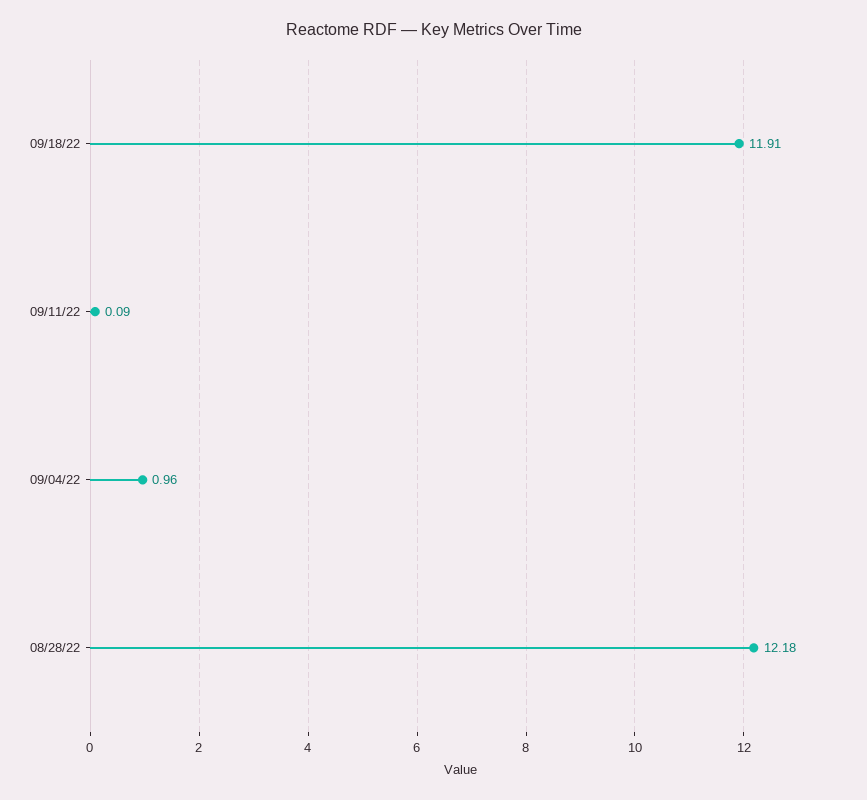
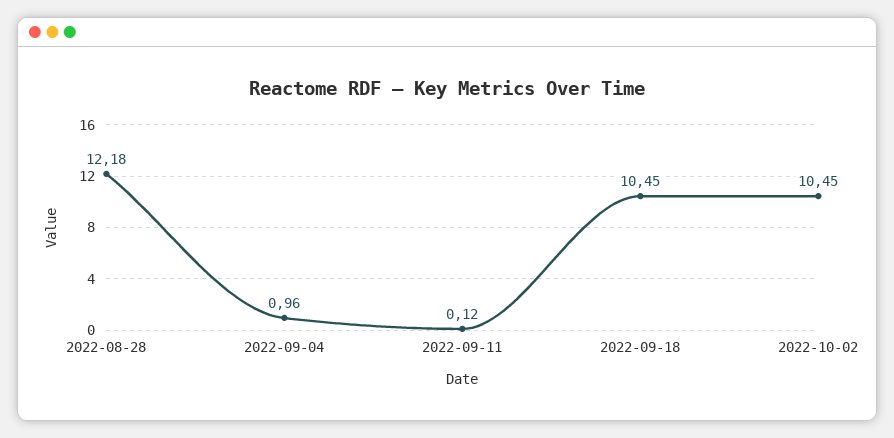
09/18/22: 11.91 -> 10.45
09/11/22: 0.09 -> 0.12
2022-10-02: none -> 10.45

